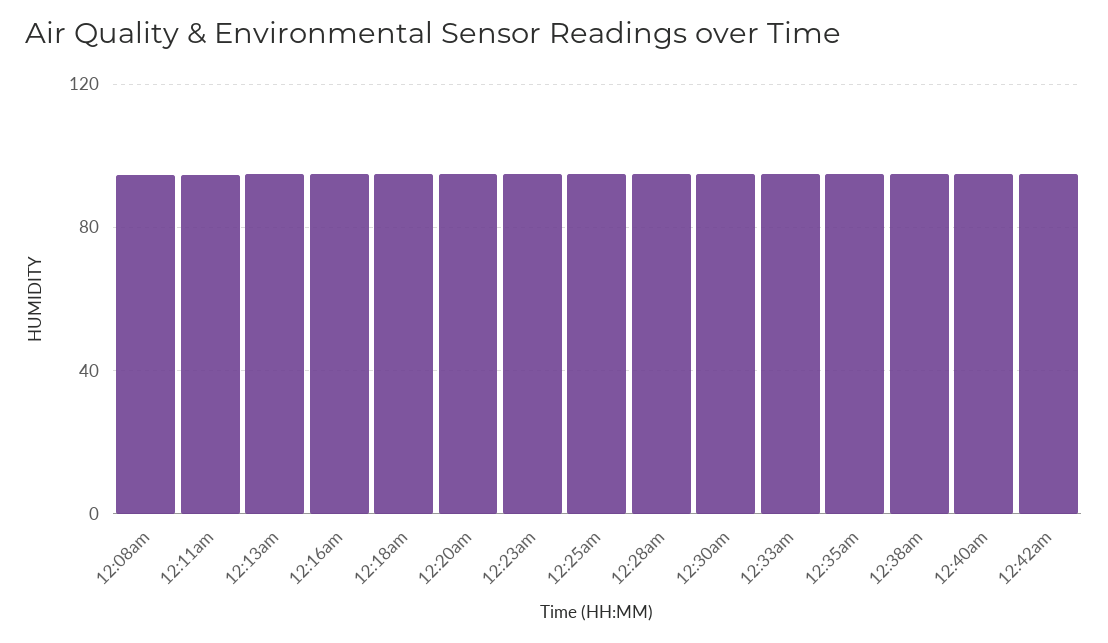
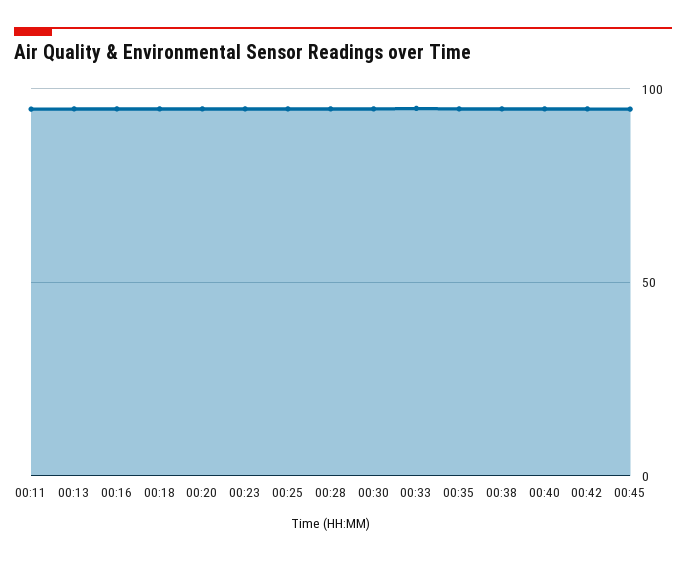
12:08am: 95 -> none
00:45: none -> 95

